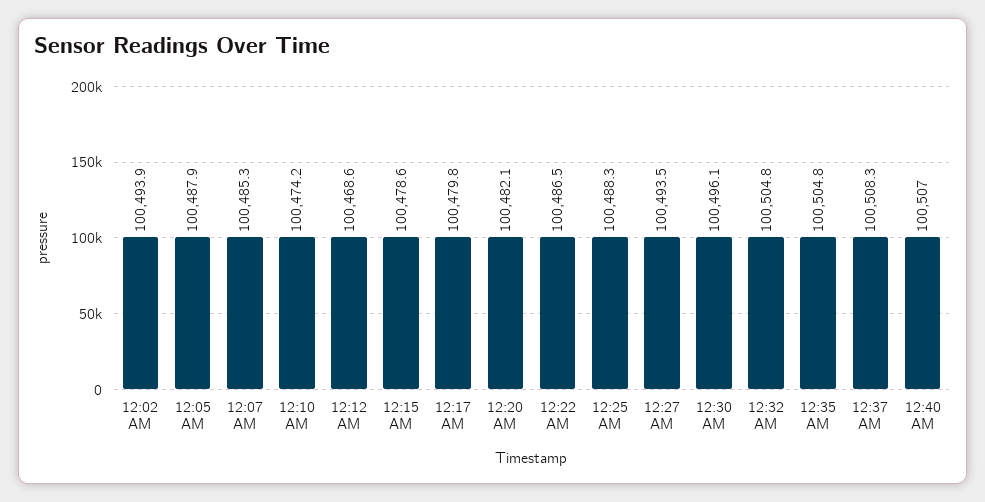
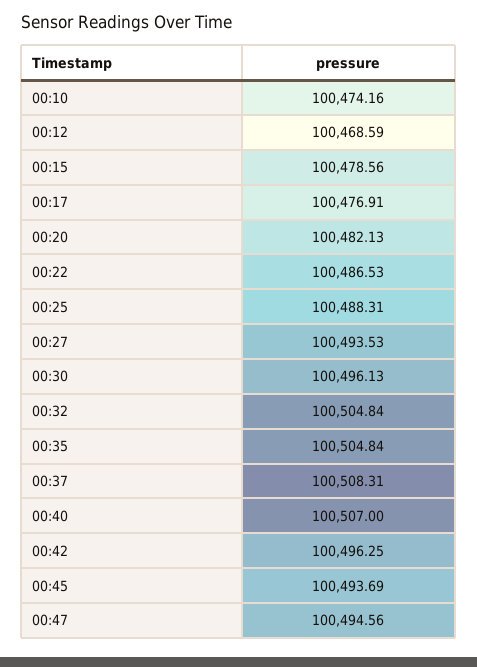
12:02 AM: 100493.9 -> none
12:05 AM: 100487.9 -> none
12:07 AM: 100485.3 -> none
12:17 AM: 100479.8 -> 100476.91
00:42: none -> 100496.25
00:45: none -> 100493.69
00:47: none -> 100494.56

